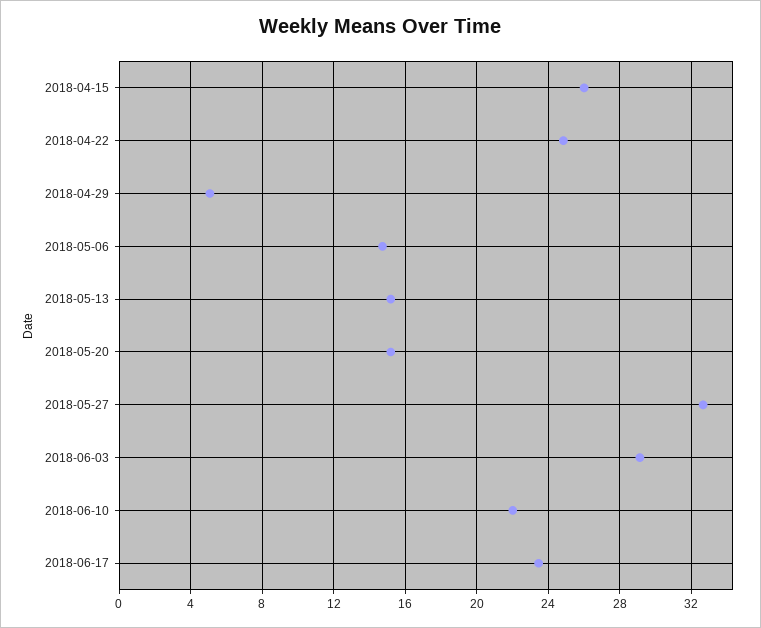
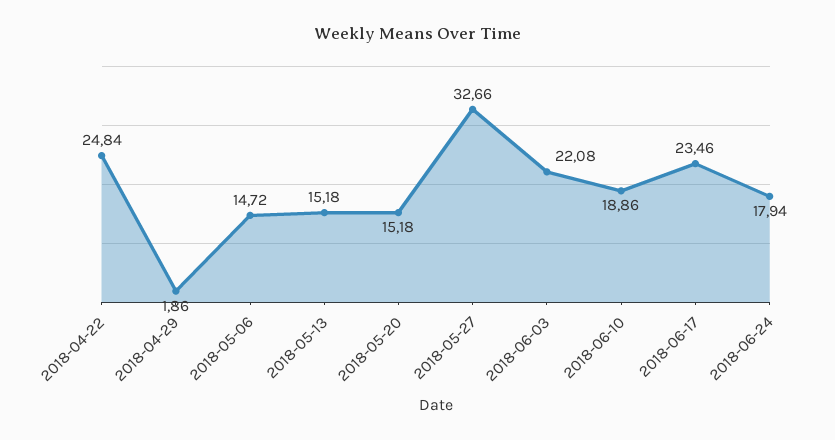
2018-04-15: 26 -> none
2018-04-29: 5 -> 1.86
2018-06-03: 29 -> 22.08
2018-06-10: 22 -> 18.86
2018-06-24: none -> 17.94

